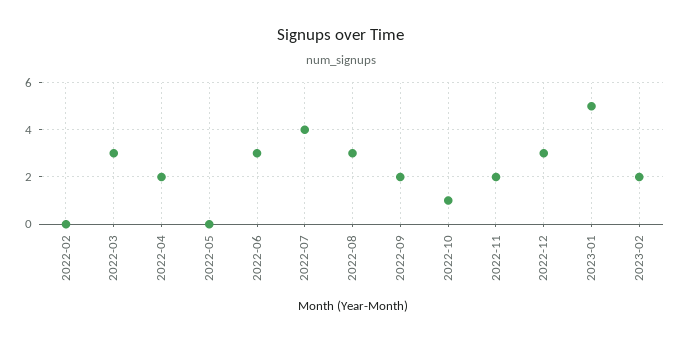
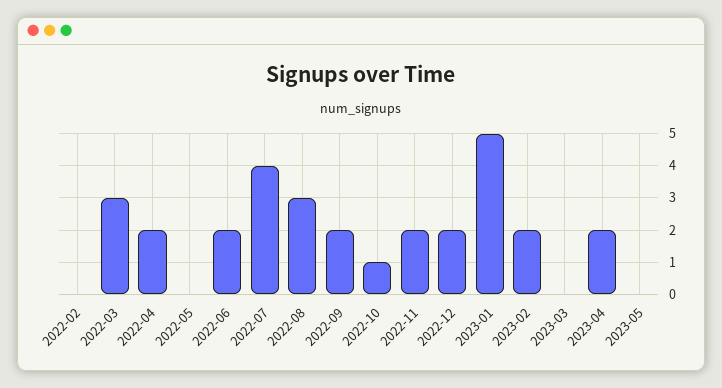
2022-06: 3 -> 2
2022-12: 3 -> 2
2023-03: none -> 0
2023-04: none -> 2
2023-05: none -> 0

